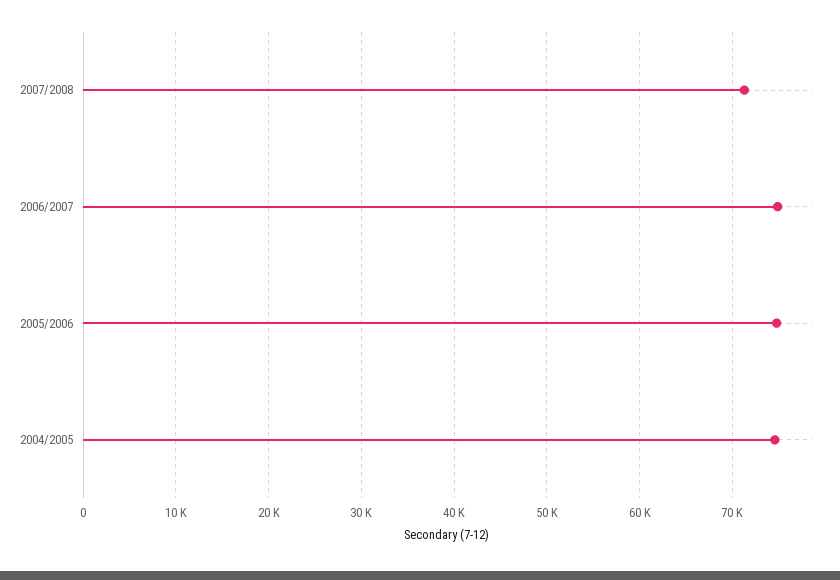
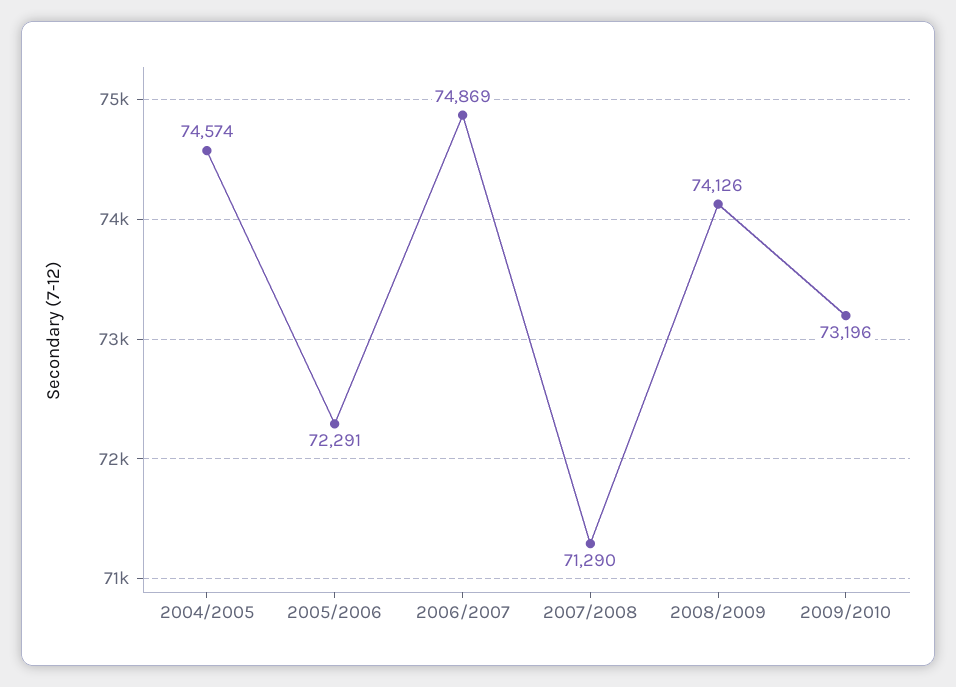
2005/2006: 75000 -> 72291
2008/2009: none -> 74126
2009/2010: none -> 73196

